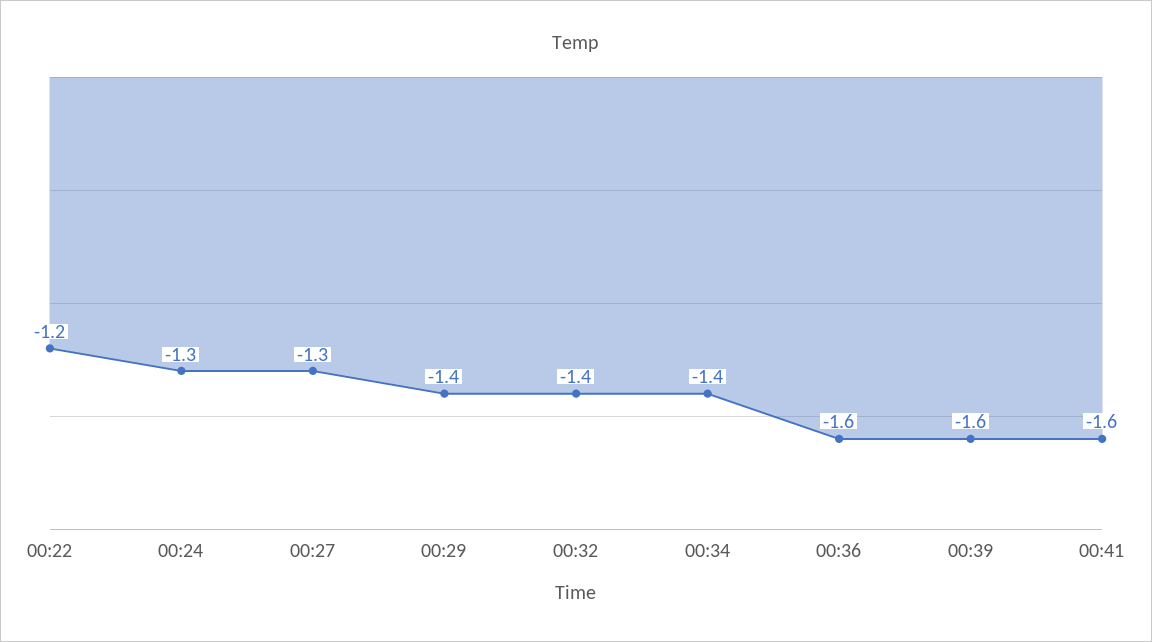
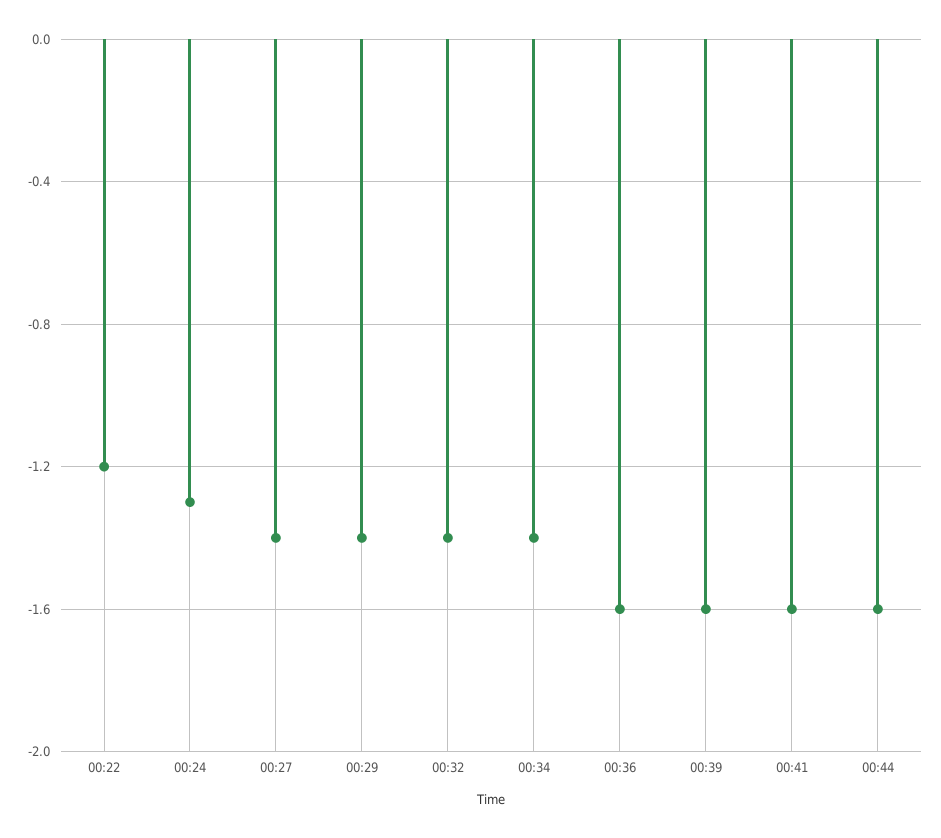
00:27: -1.3 -> -1.4
00:44: none -> -1.6

